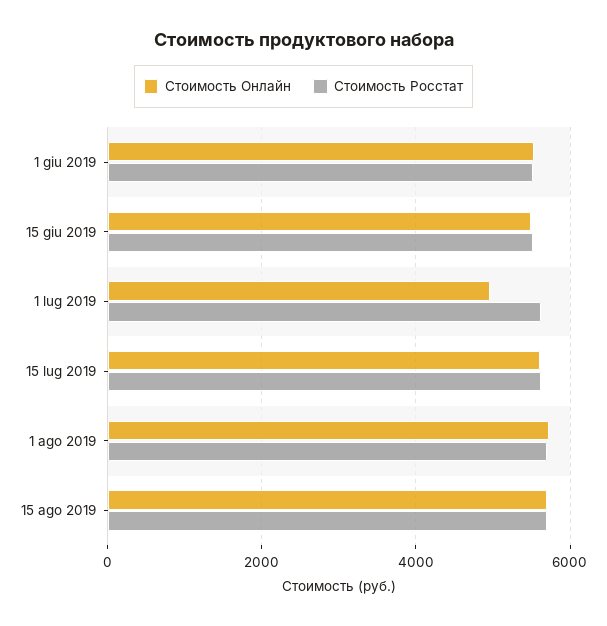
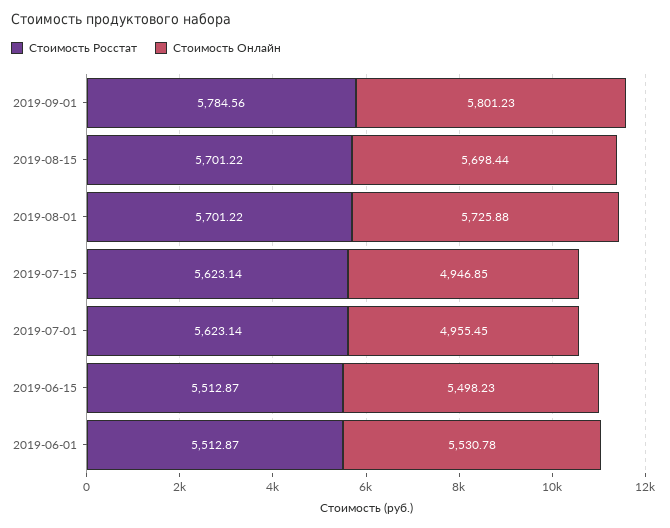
Стоимость Онлайн, 15 lug 2019: 5600 -> 4946.85
Стоимость Росстат, 2019-09-01: none -> 5784.56
Стоимость Онлайн, 2019-09-01: none -> 5801.23

